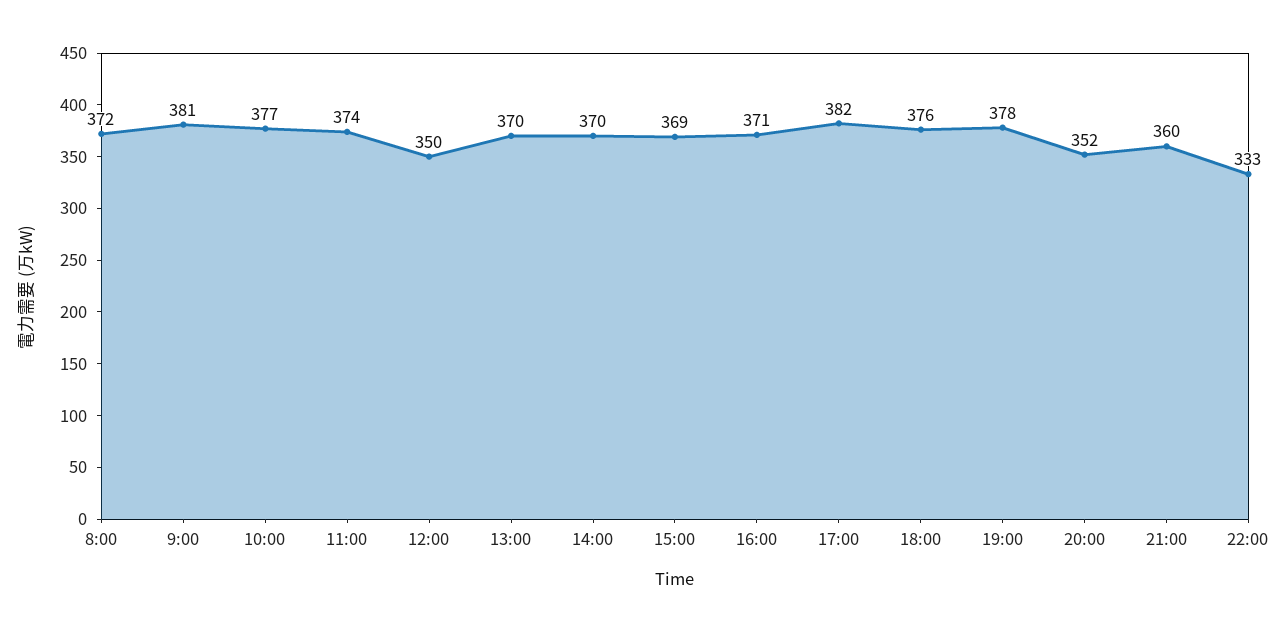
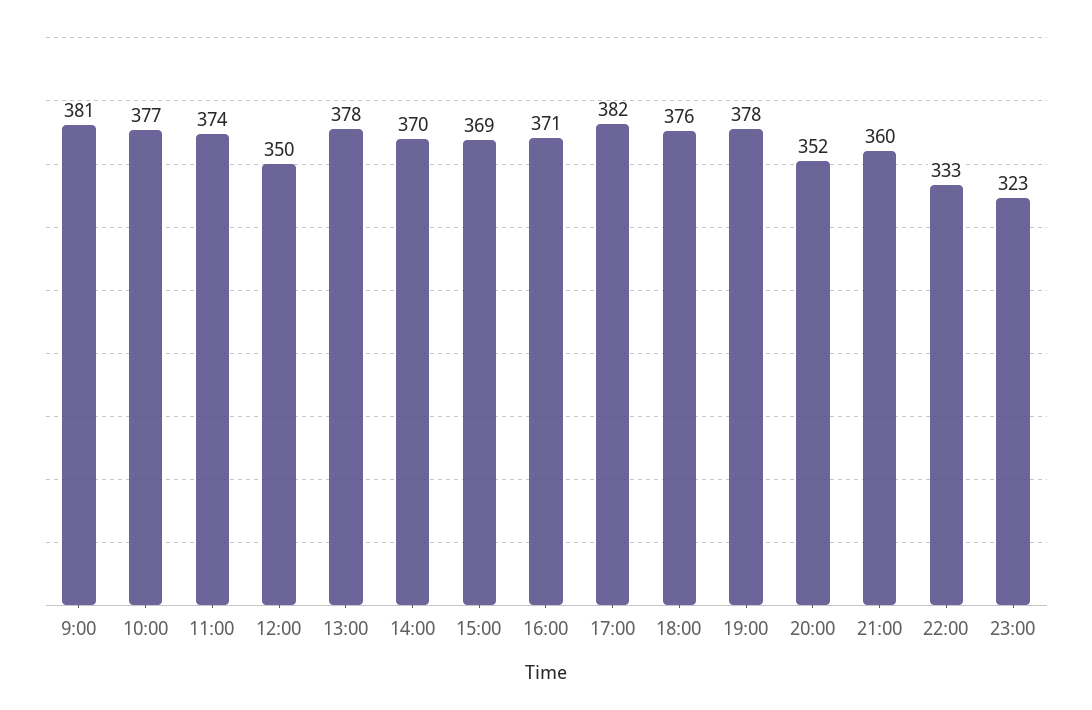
8:00: 372 -> none
13:00: 370 -> 378
23:00: none -> 323

